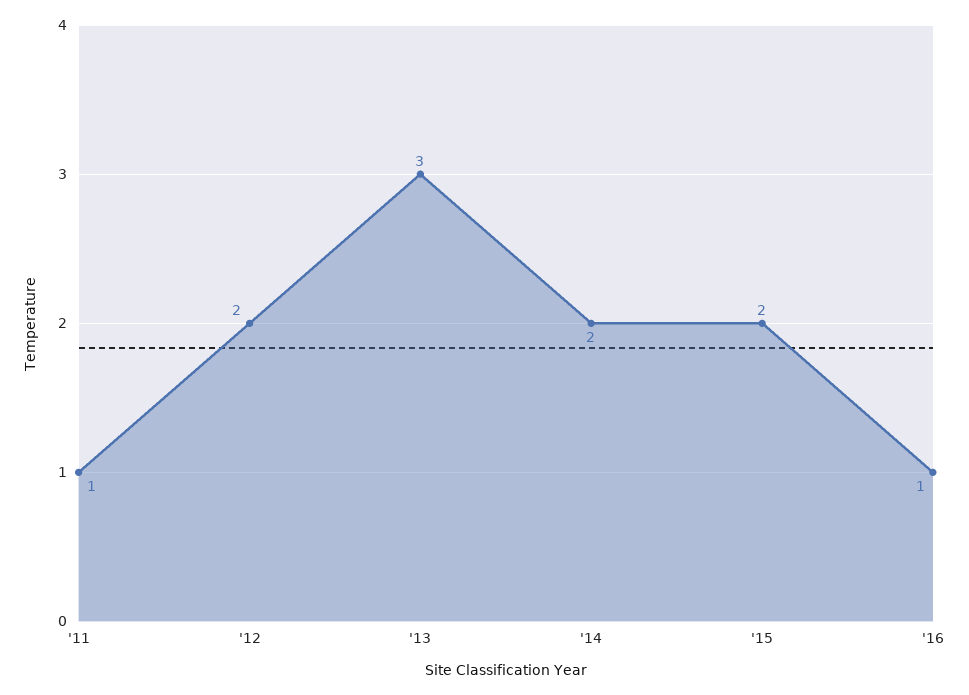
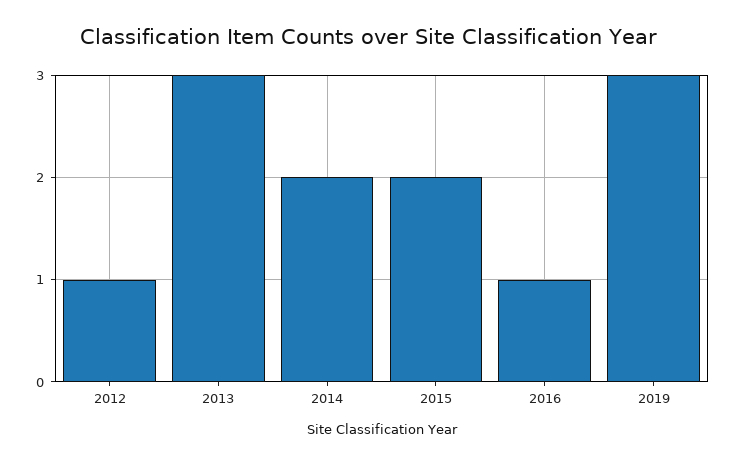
'11: 1 -> none
'12: 2 -> 1
2019: none -> 3

